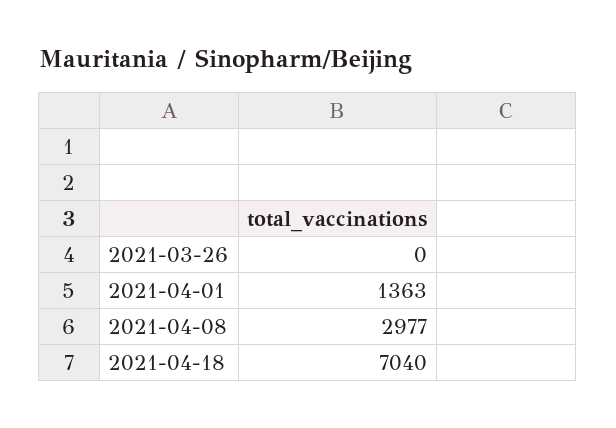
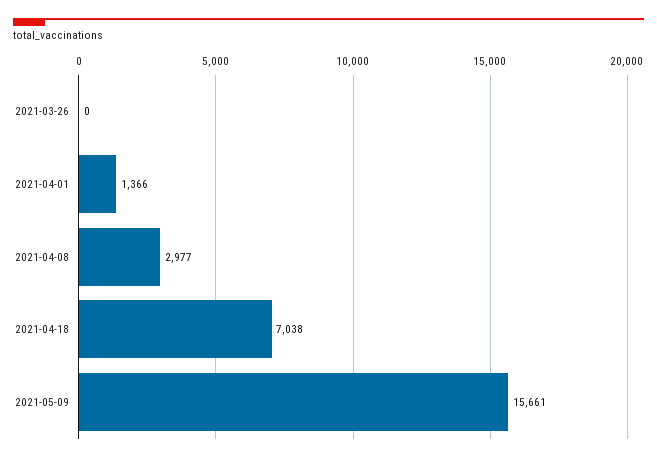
2021-04-01: 1363 -> 1366
2021-04-18: 7040 -> 7038
2021-05-09: none -> 15661

